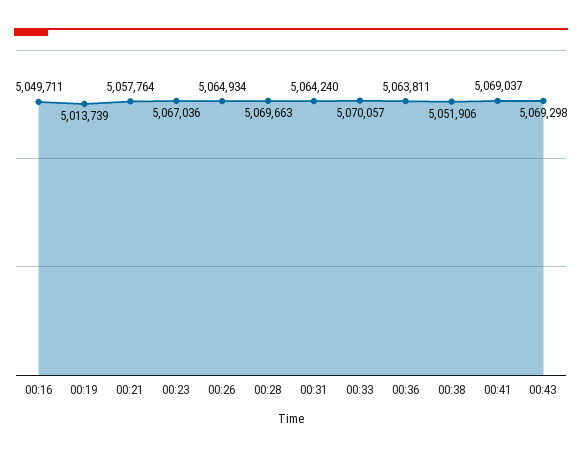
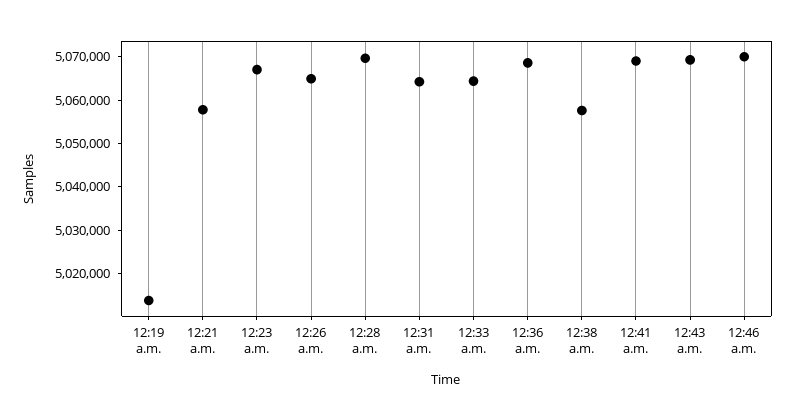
00:16: 5049711 -> none
00:33: 5070057 -> 5064000
00:36: 5063811 -> 5068000
00:38: 5051906 -> 5058000
12:46 a.m.: none -> 5070000

